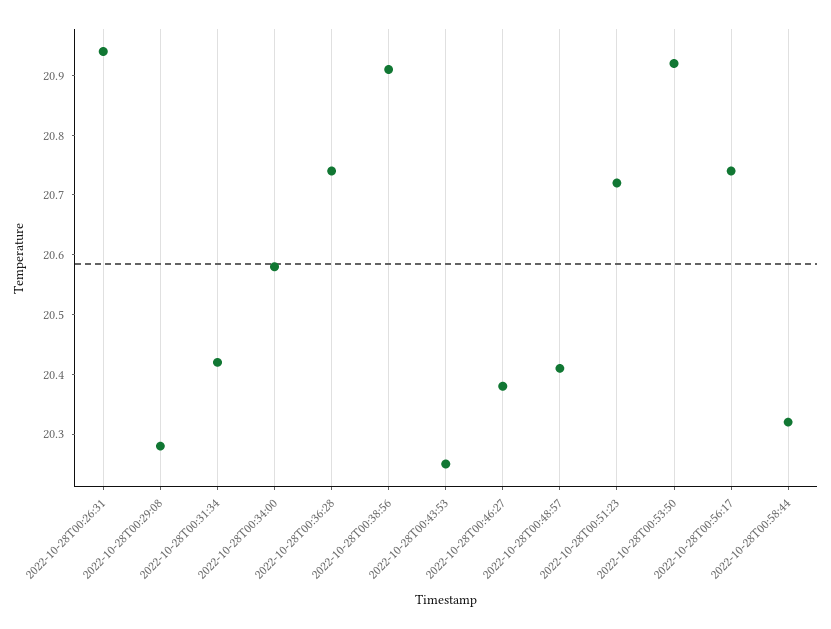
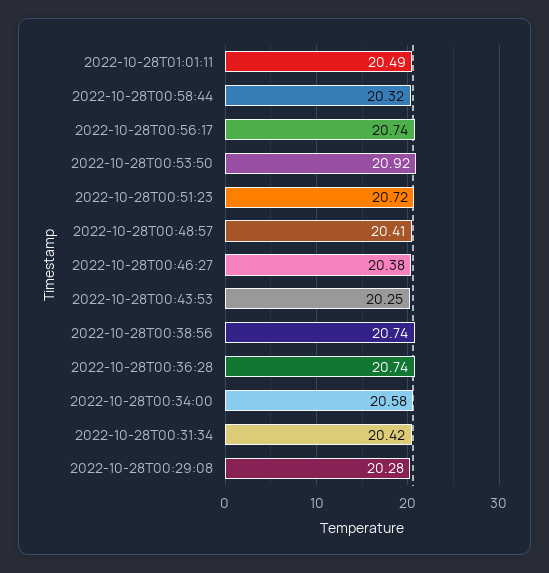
2022-10-28T00:26:31: 20.95 -> none
2022-10-28T00:38:56: 20.9 -> 20.74
2022-10-28T01:01:11: none -> 20.49

